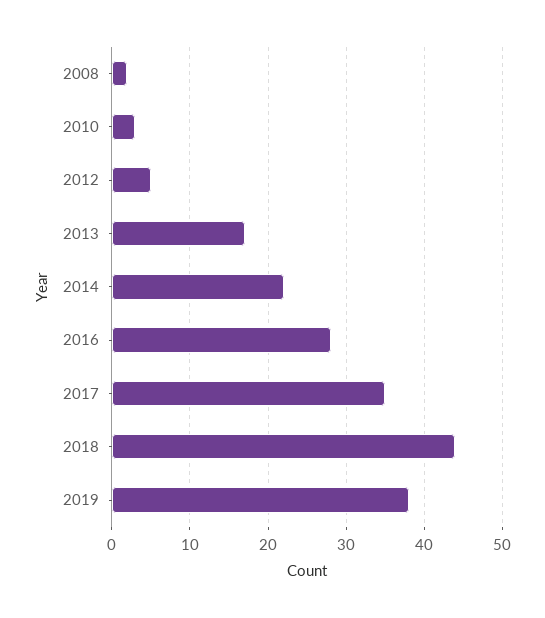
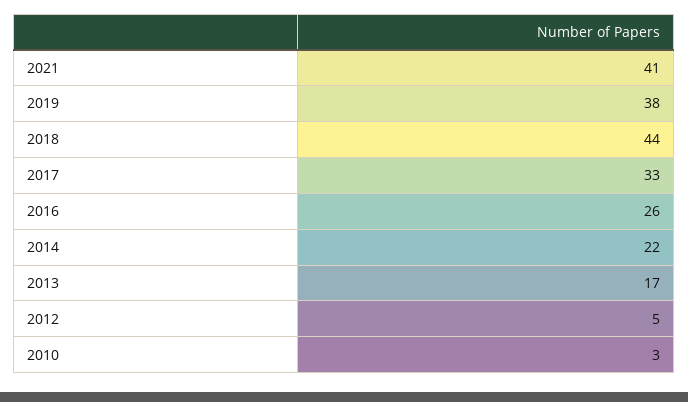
2008: 2 -> none
2016: 28 -> 26
2017: 35 -> 33
2021: none -> 41

